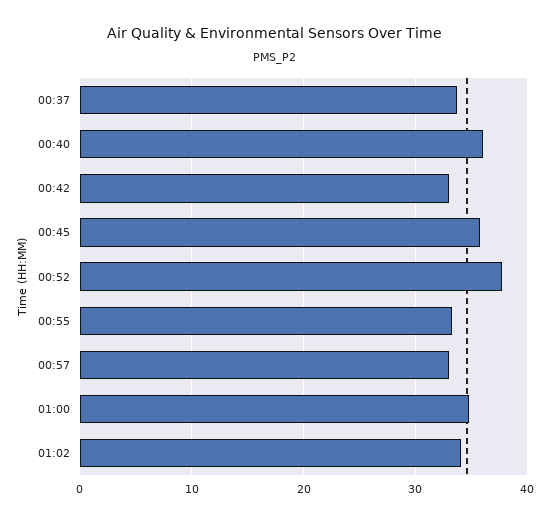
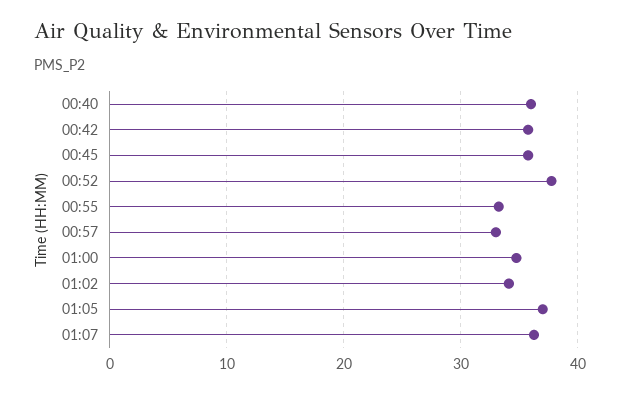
00:37: 34 -> none
00:42: 33 -> 36
01:05: none -> 37
01:07: none -> 36

